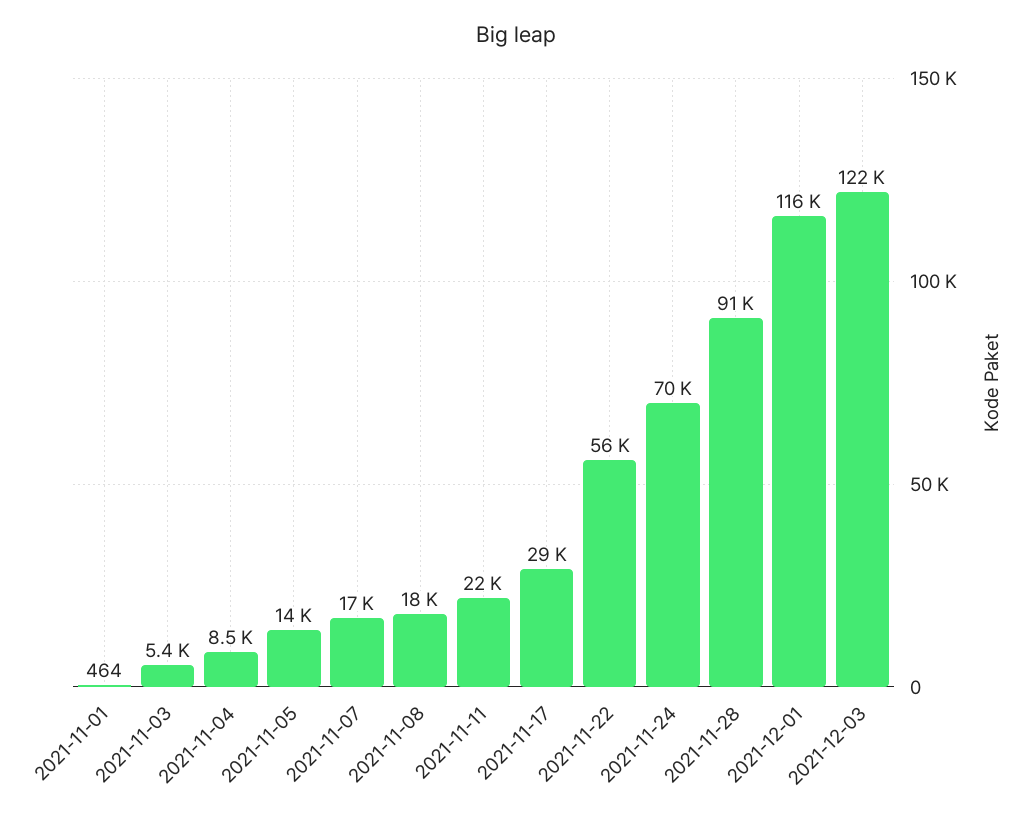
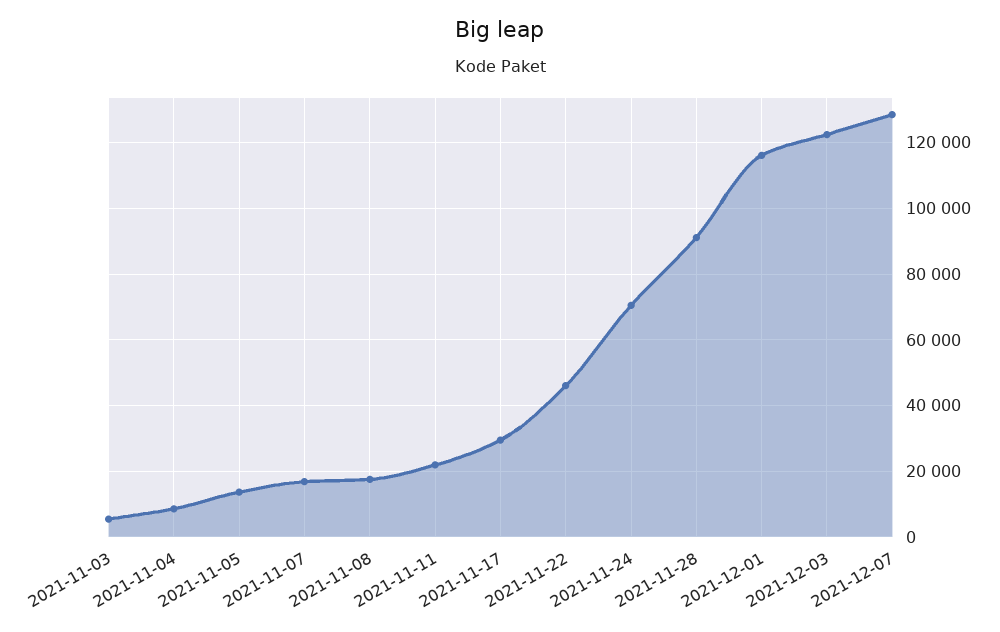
2021-11-01: 464 -> none
2021-11-22: 56000 -> 46000
2021-12-07: none -> 128000

